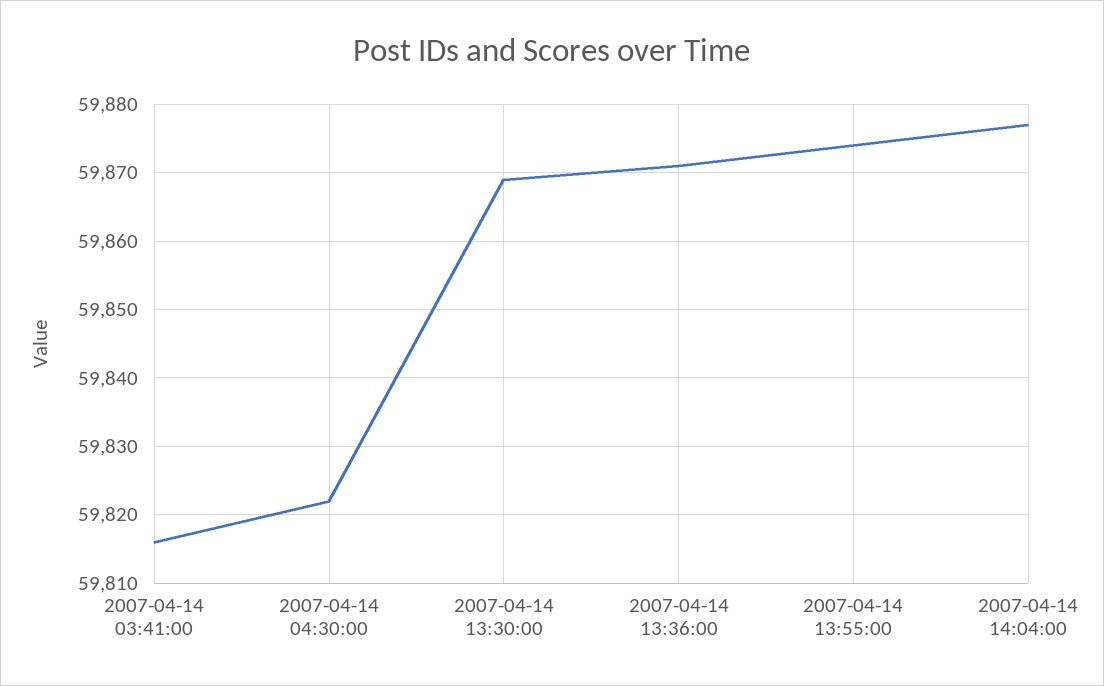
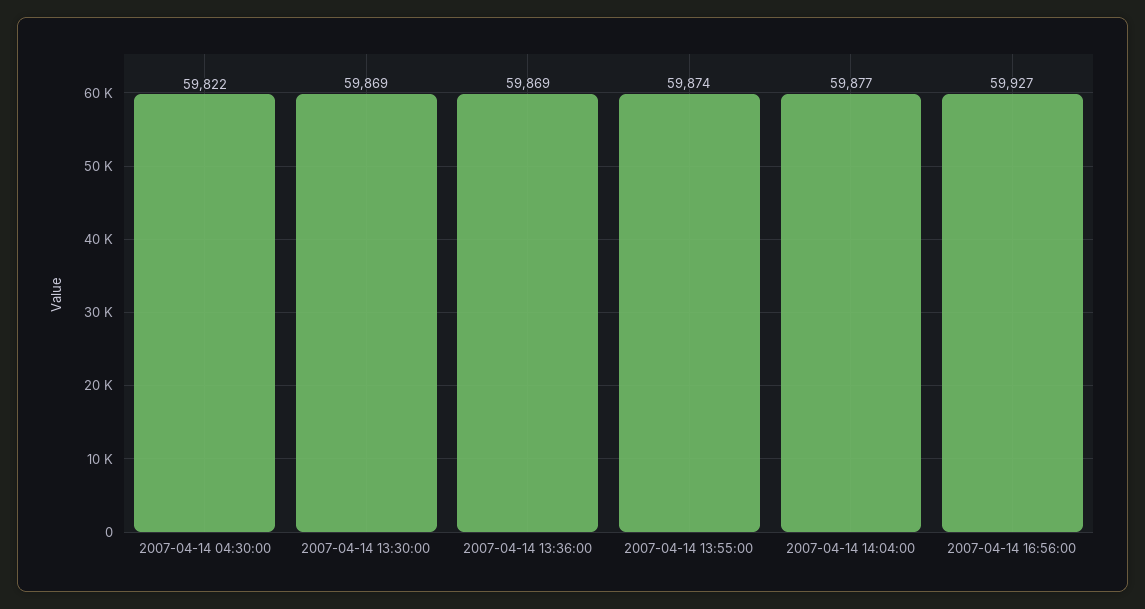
2007-04-14 03:41:00: 59816 -> none
2007-04-14 13:36:00: 59871 -> 59869
2007-04-14 16:56:00: none -> 59927

